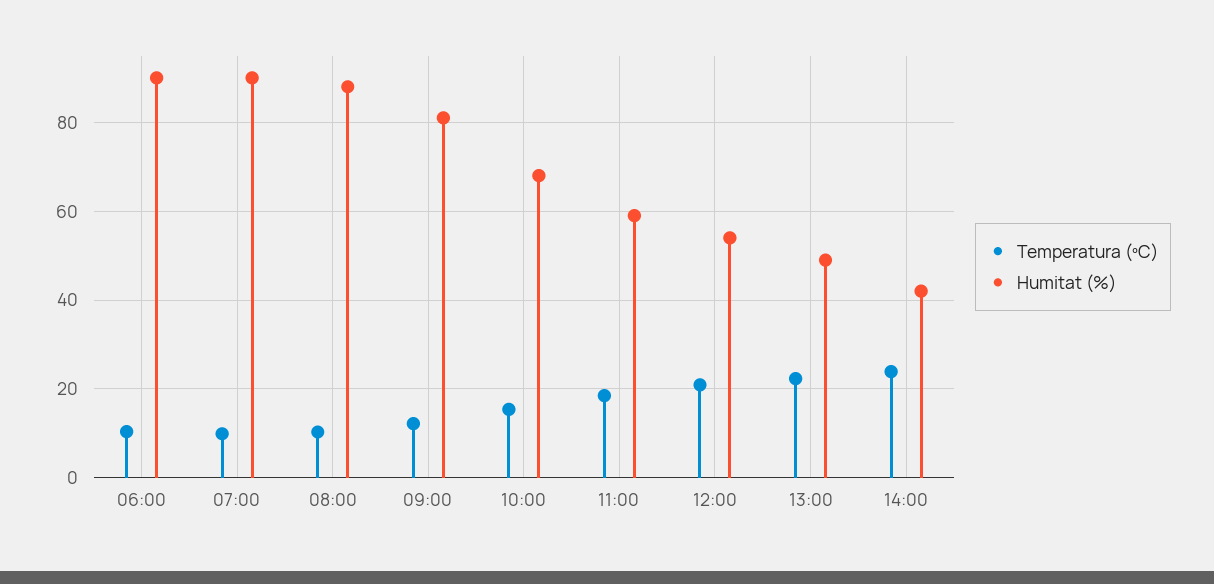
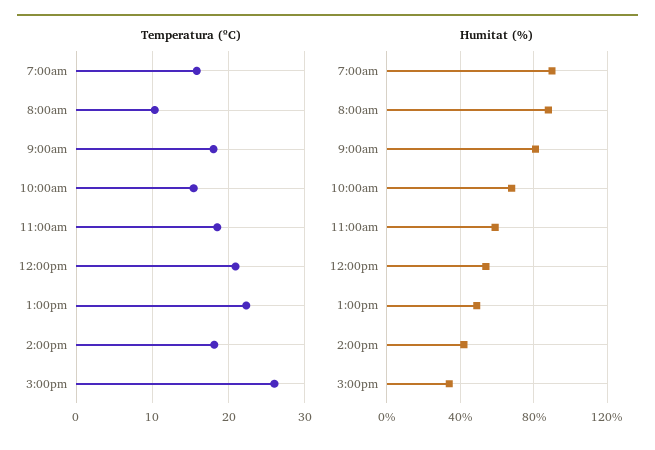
Temperatura (ºC), 06:00: 10 -> none
Humitat (%), 06:00: 90 -> none
Temperatura (ºC), 07:00: 10 -> 16
Temperatura (ºC), 09:00: 12 -> 18
Temperatura (ºC), 14:00: 24 -> 18
Temperatura (ºC), 3:00pm: none -> 26
Humitat (%), 3:00pm: none -> 35

